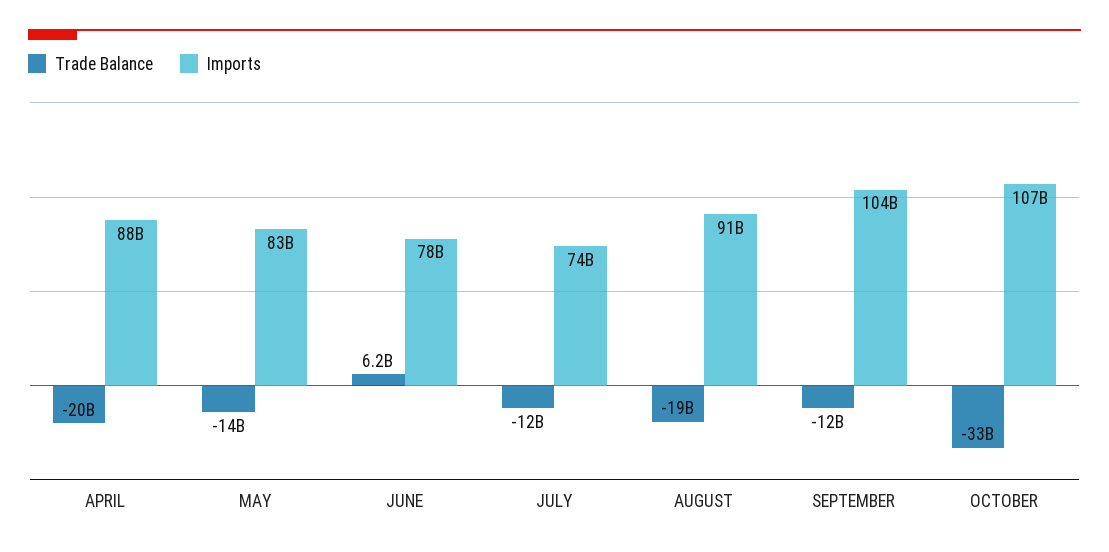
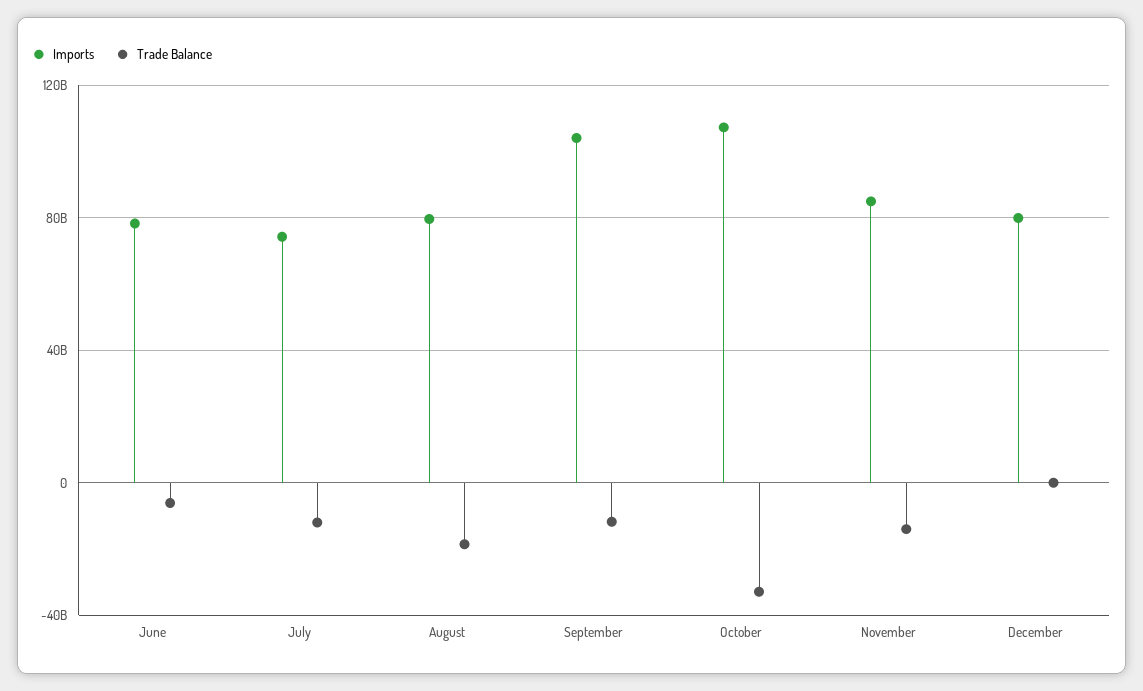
Trade Balance, APRIL: -20000000000 -> none
Imports, APRIL: 88000000000 -> none
Trade Balance, MAY: -14000000000 -> none
Imports, MAY: 83000000000 -> none
Trade Balance, JUNE: 6200000000 -> -5000000000
Imports, AUGUST: 91000000000 -> 80000000000
Imports, November: none -> 85000000000
Trade Balance, November: none -> -15000000000
Imports, December: none -> 80000000000
Trade Balance, December: none -> 0

